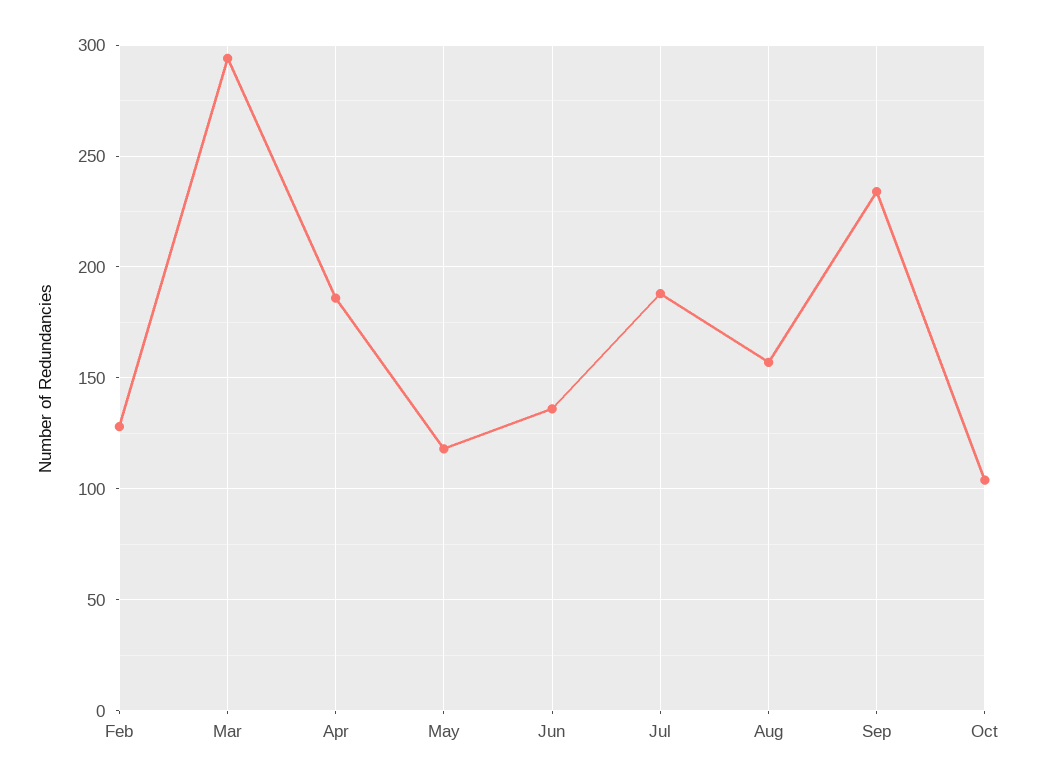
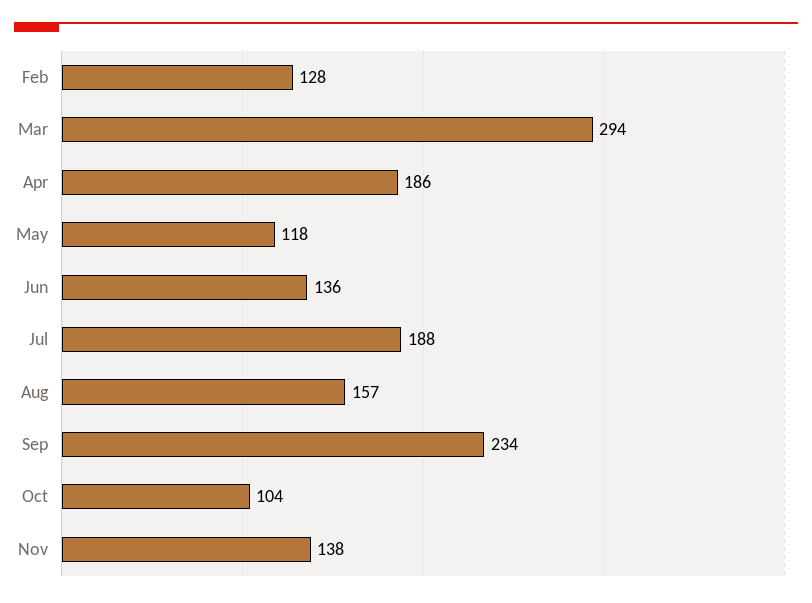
Nov: none -> 138

